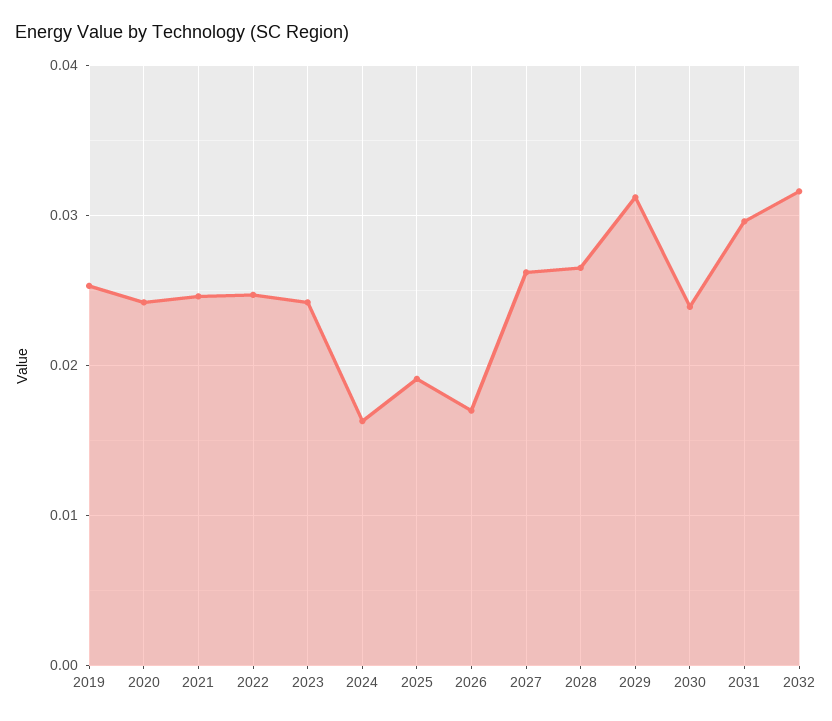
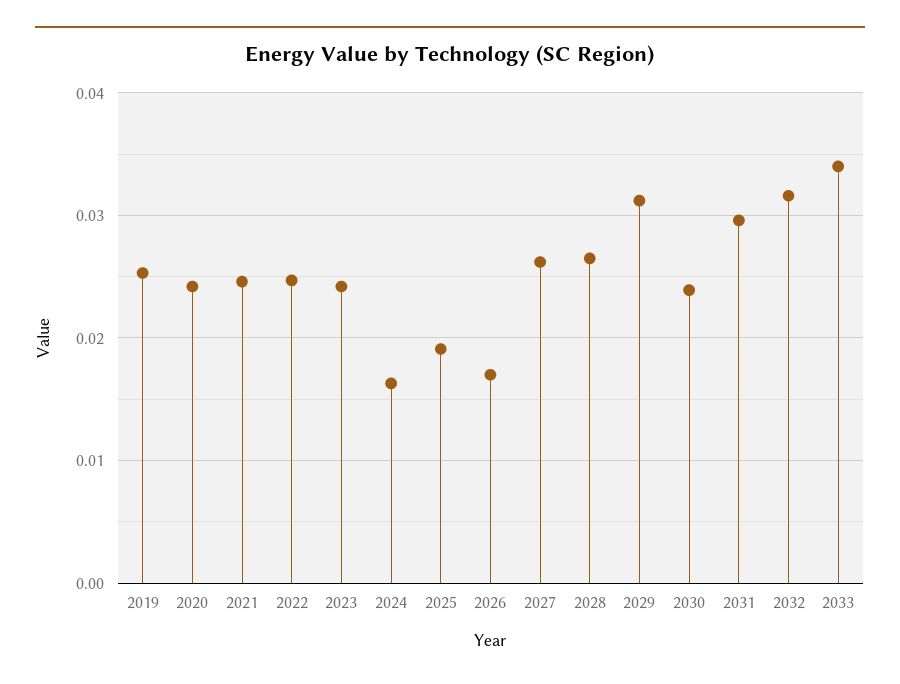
2033: none -> 0.034

